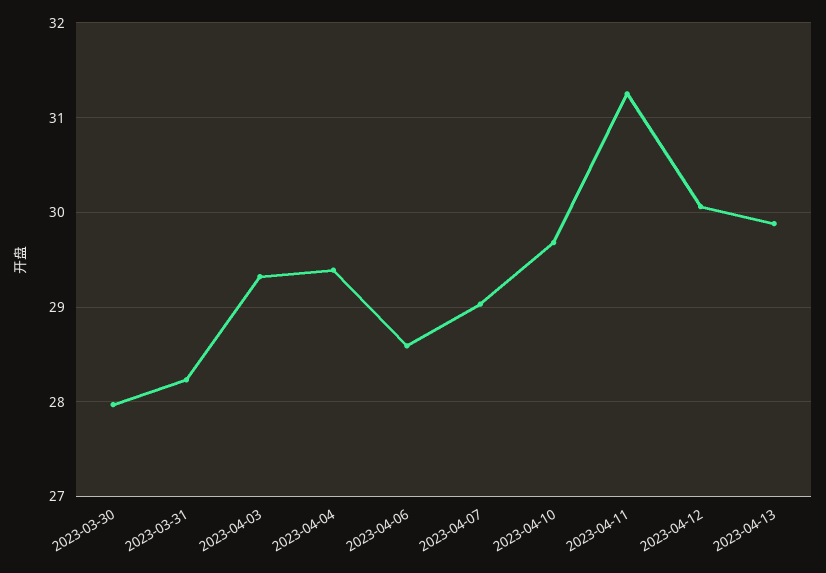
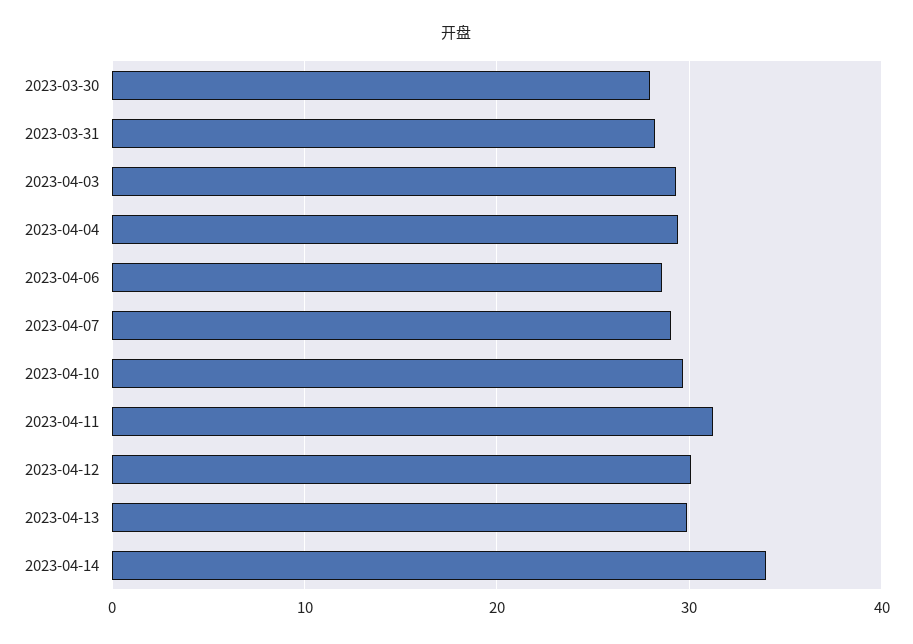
2023-04-14: none -> 34

